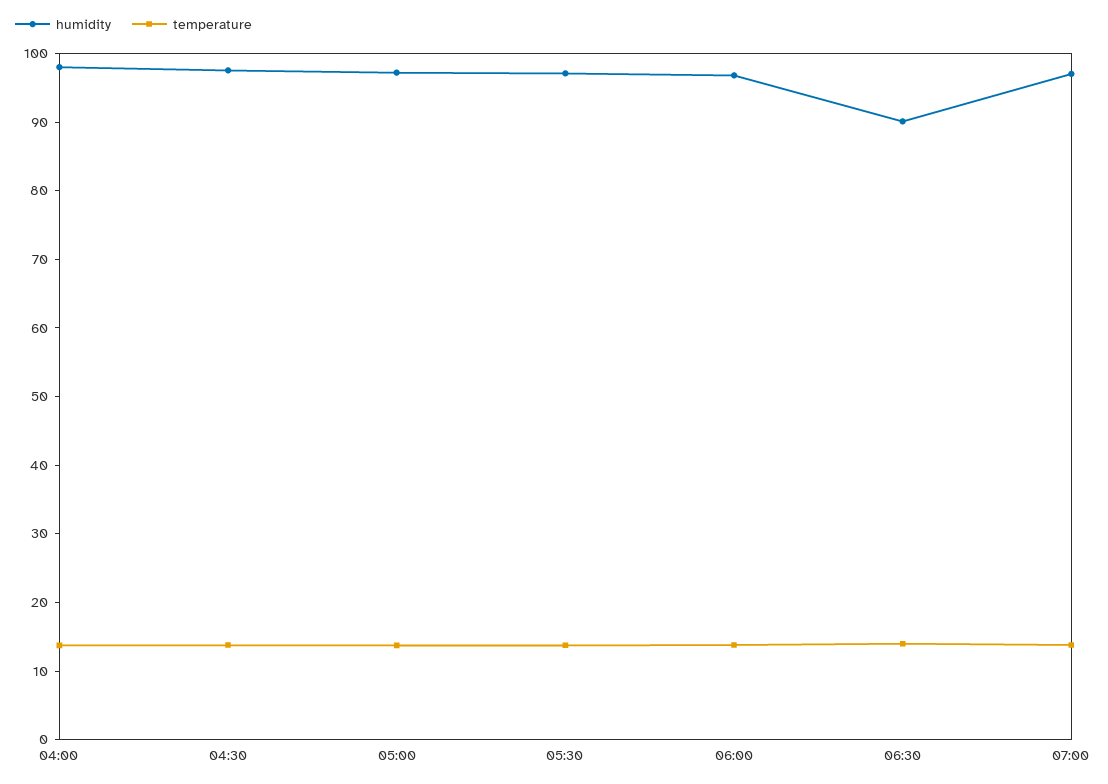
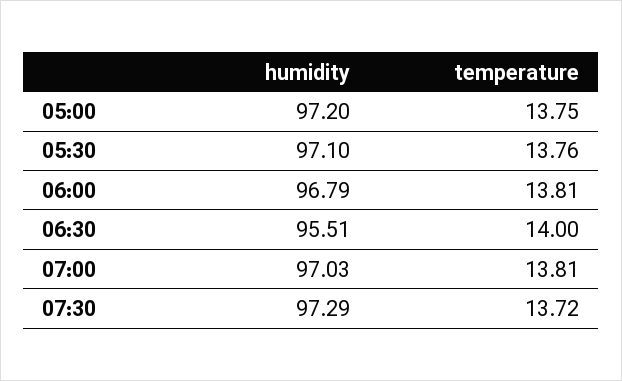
humidity, 04:00: 98 -> none
temperature, 04:00: 14 -> none
humidity, 04:30: 98 -> none
temperature, 04:30: 14 -> none
humidity, 06:30: 90 -> 95.51
humidity, 07:30: none -> 97.29
temperature, 07:30: none -> 13.72

